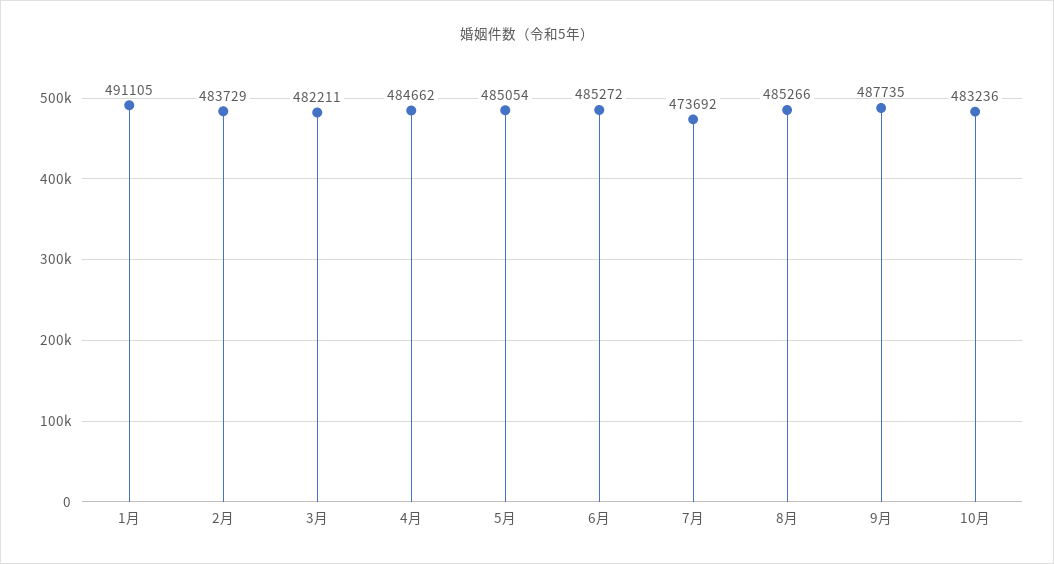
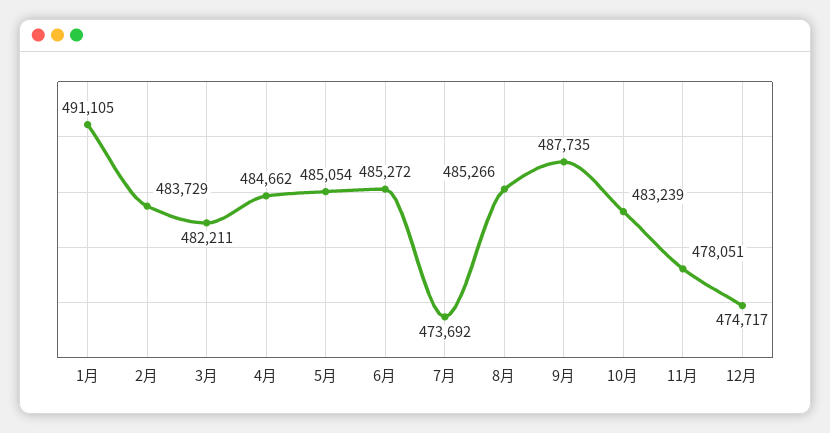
10月: 483236 -> 483239
11月: none -> 478051
12月: none -> 474717

